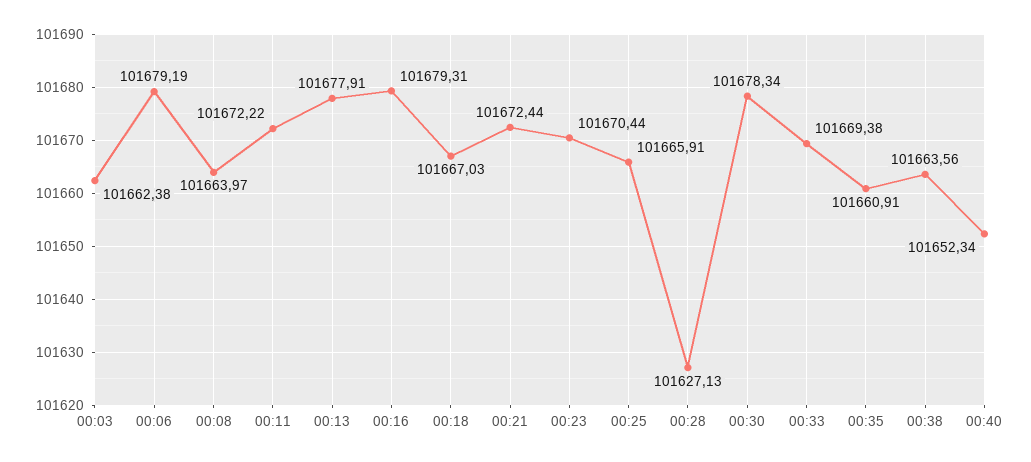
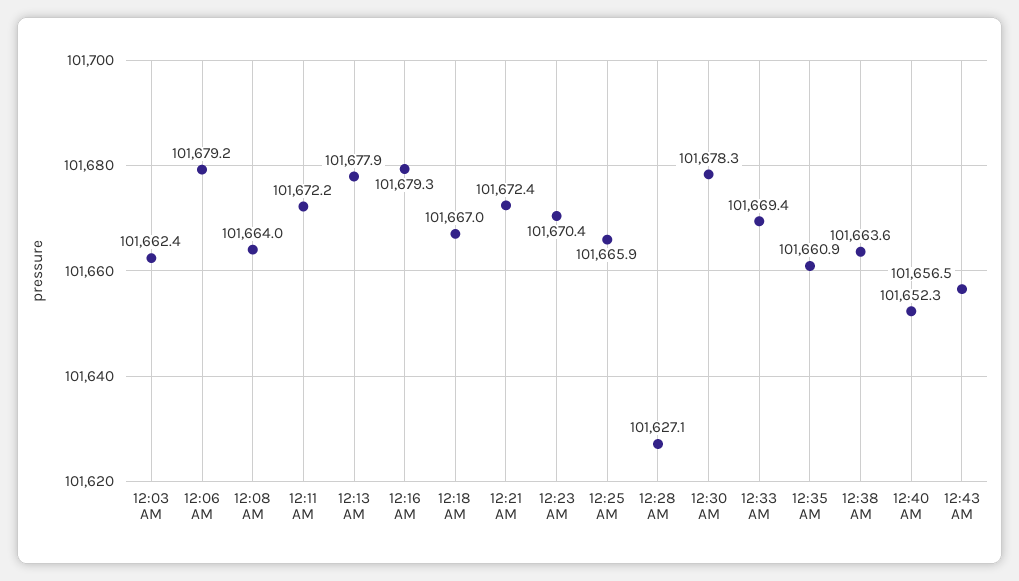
12:43 AM: none -> 101656.5

